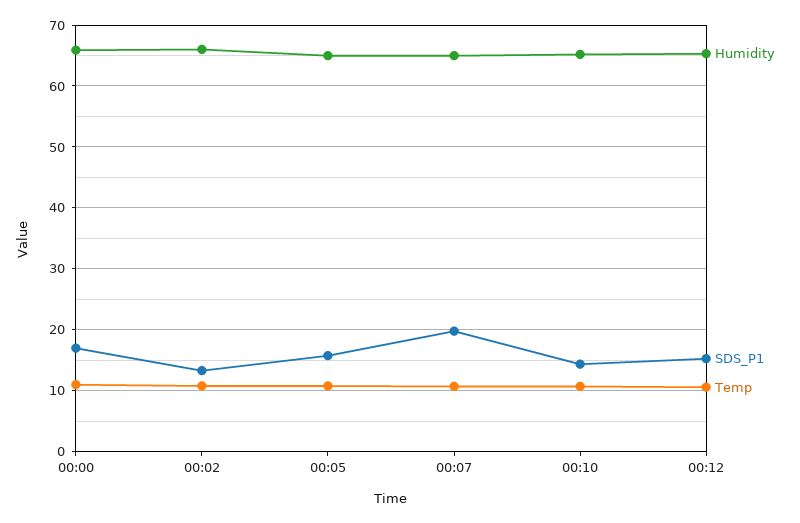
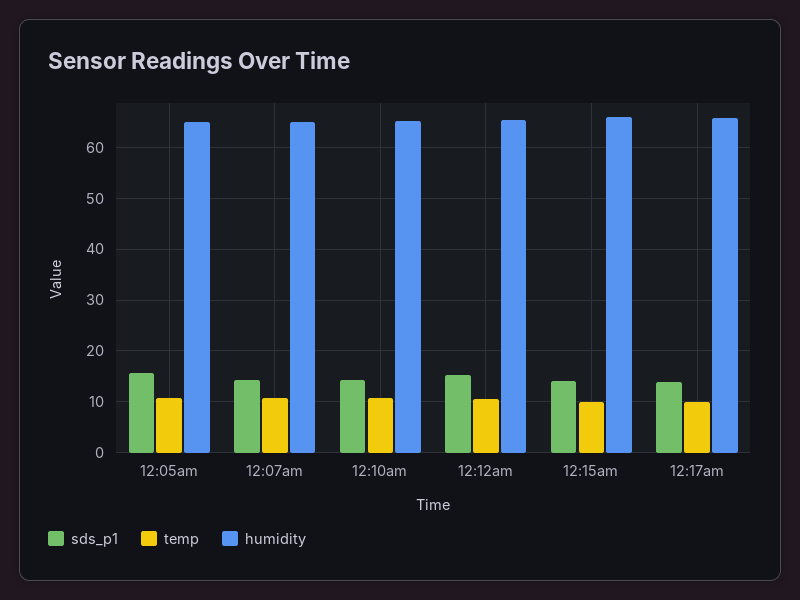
Humidity, 00:00: 66 -> none
SDS_P1, 00:00: 17 -> none
Temp, 00:00: 11 -> none
Humidity, 00:02: 66 -> none
SDS_P1, 00:02: 13 -> none
Temp, 00:02: 11 -> none
SDS_P1, 00:07: 20 -> 14
SDS_P1, 12:15am: none -> 14
Temp, 12:15am: none -> 10
Humidity, 12:15am: none -> 66
SDS_P1, 12:17am: none -> 14
Temp, 12:17am: none -> 10
Humidity, 12:17am: none -> 66

